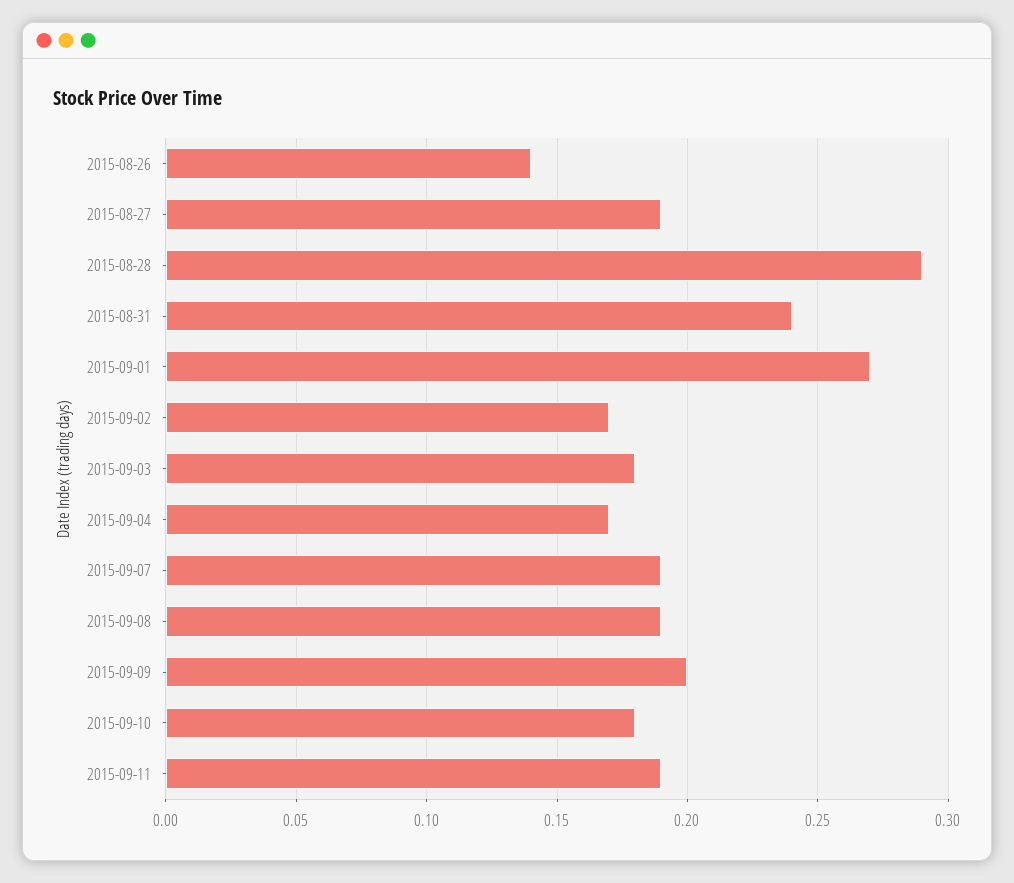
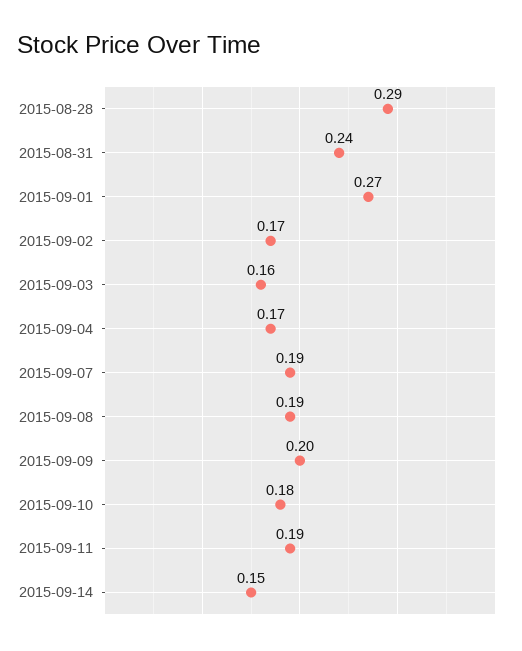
2015-08-26: 0.14 -> none
2015-08-27: 0.19 -> none
2015-09-03: 0.18 -> 0.16
2015-09-14: none -> 0.15

